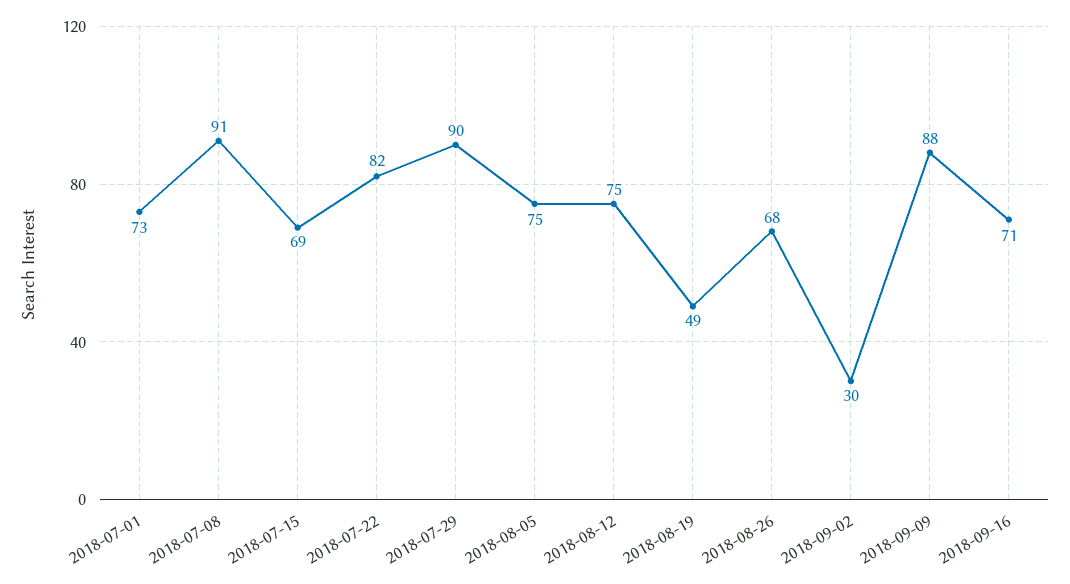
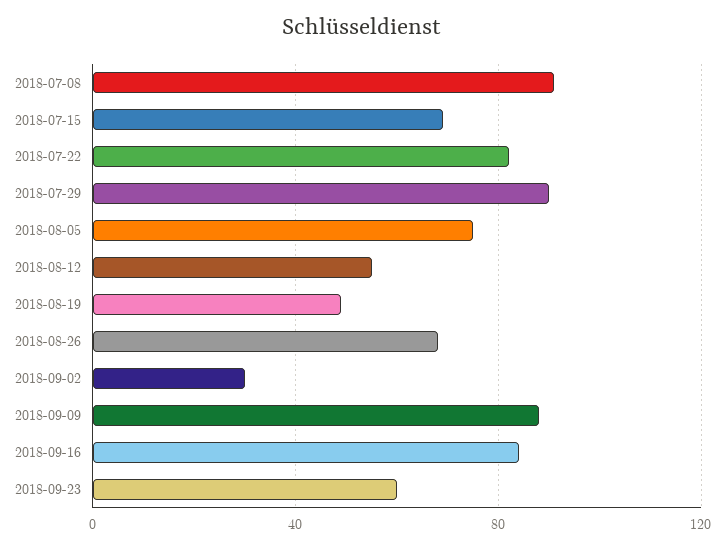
2018-07-01: 73 -> none
2018-08-12: 75 -> 55
2018-09-16: 71 -> 85
2018-09-23: none -> 60

